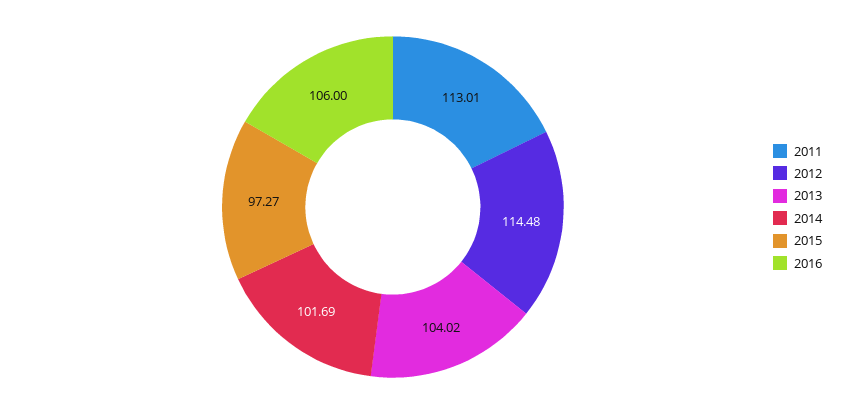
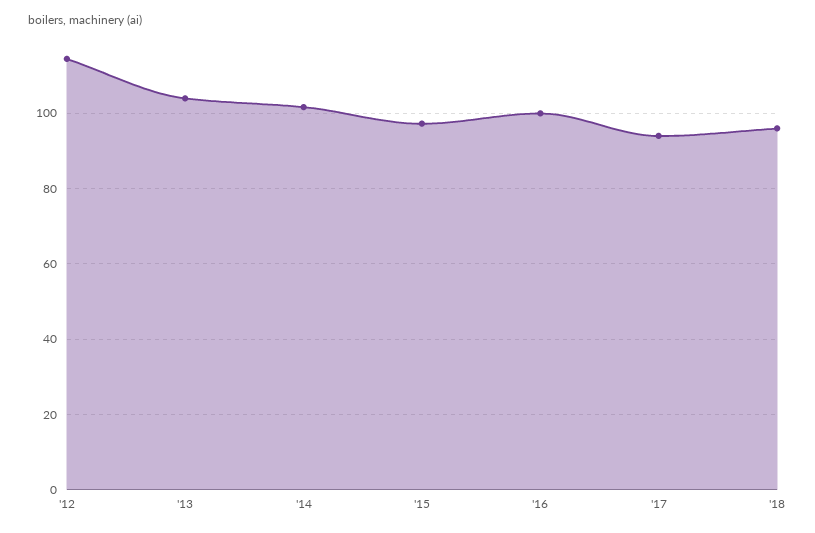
2011: 113.01 -> none
2016: 106 -> 100
'17: none -> 94
'18: none -> 96

